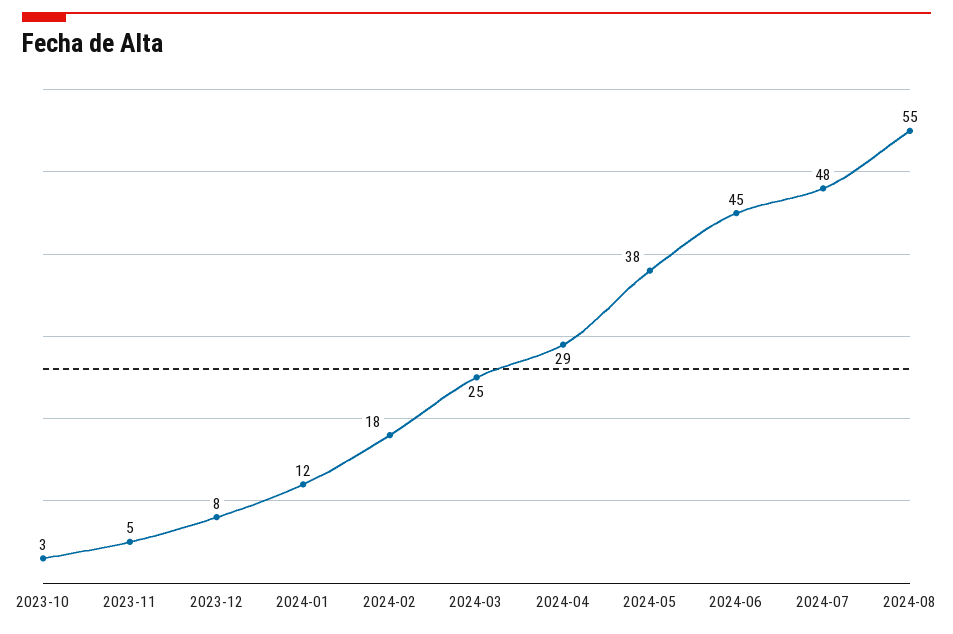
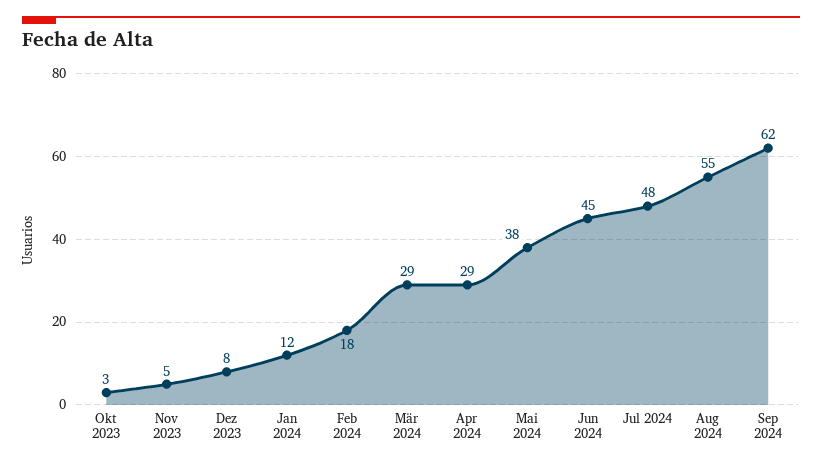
2024-03: 25 -> 29
Sep 2024: none -> 62

